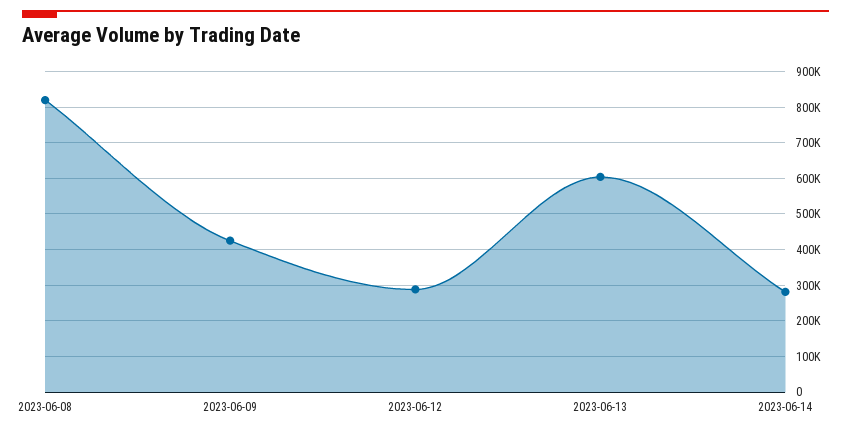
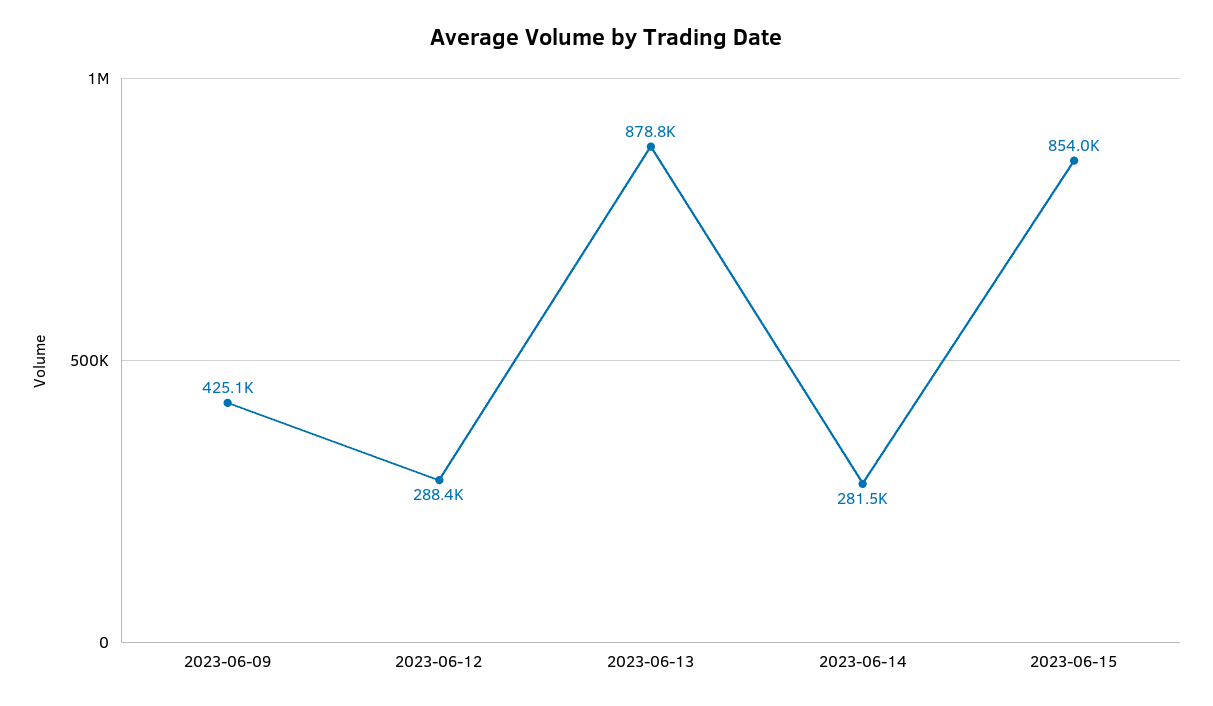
2023-06-08: 820000 -> none
2023-06-13: 600000 -> 878800
2023-06-15: none -> 854000

